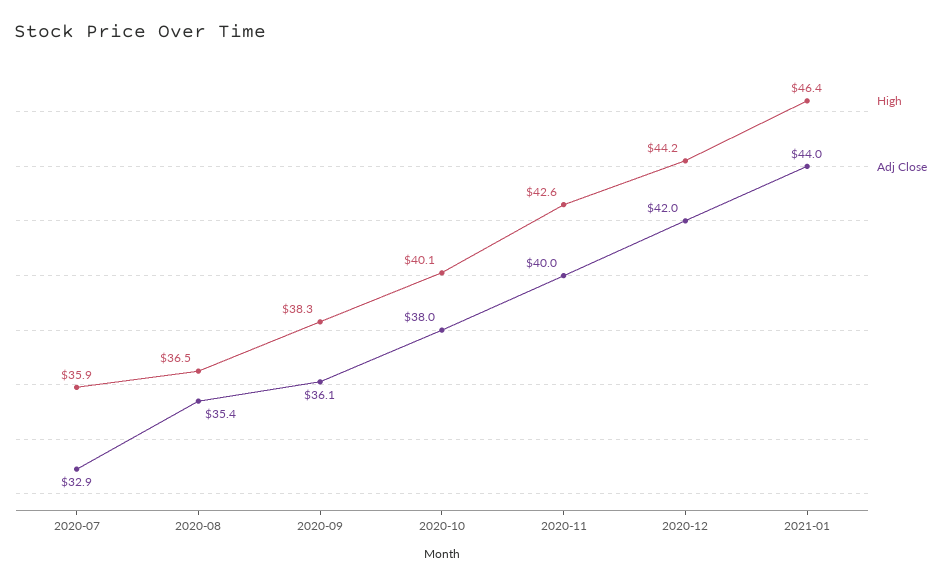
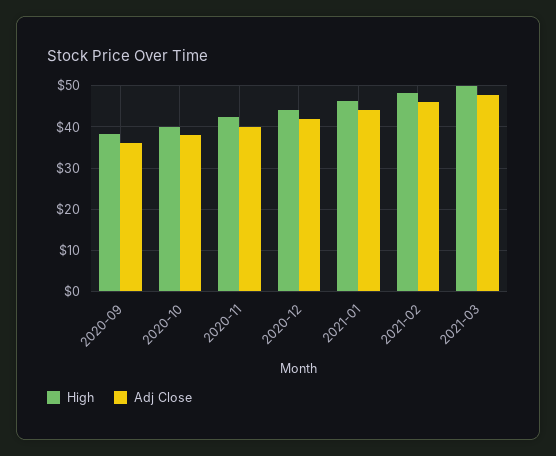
High, 2020-07: 35.9 -> none
Adj Close, 2020-07: 32.9 -> none
High, 2020-08: 36.5 -> none
Adj Close, 2020-08: 35.4 -> none
High, 2021-02: none -> 48
Adj Close, 2021-02: none -> 46
High, 2021-03: none -> 50
Adj Close, 2021-03: none -> 48

